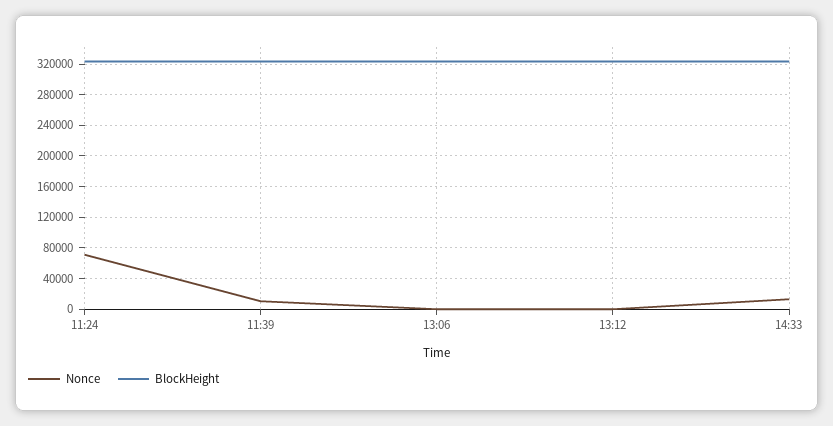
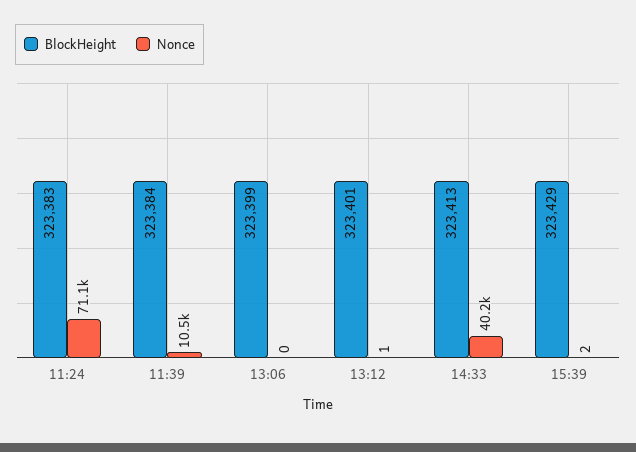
Nonce, 14:33: 10000 -> 40200
BlockHeight, 15:39: none -> 323429
Nonce, 15:39: none -> 2

